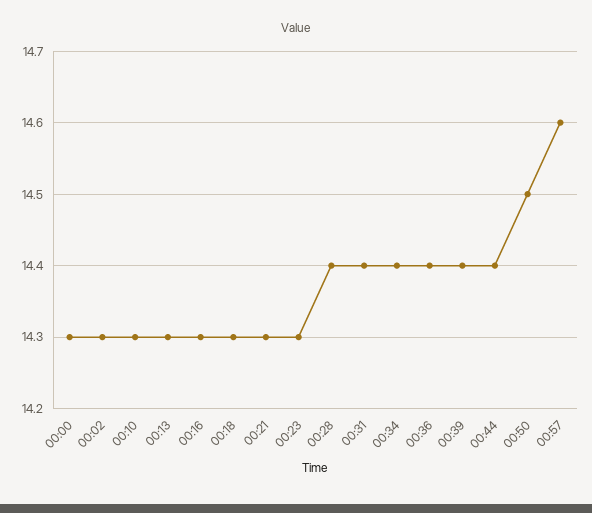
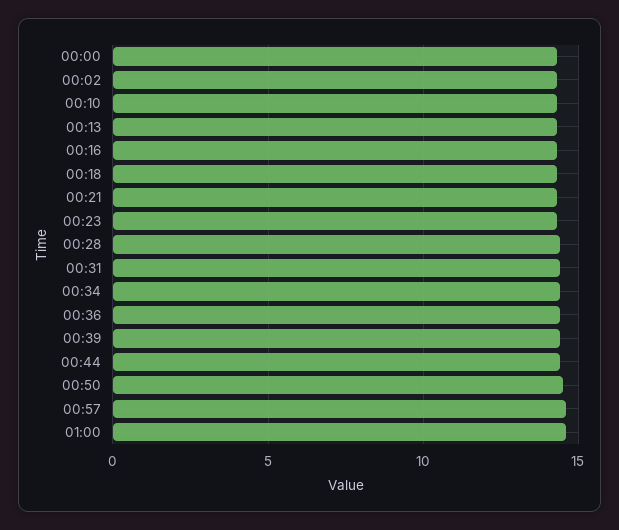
01:00: none -> 14.5

